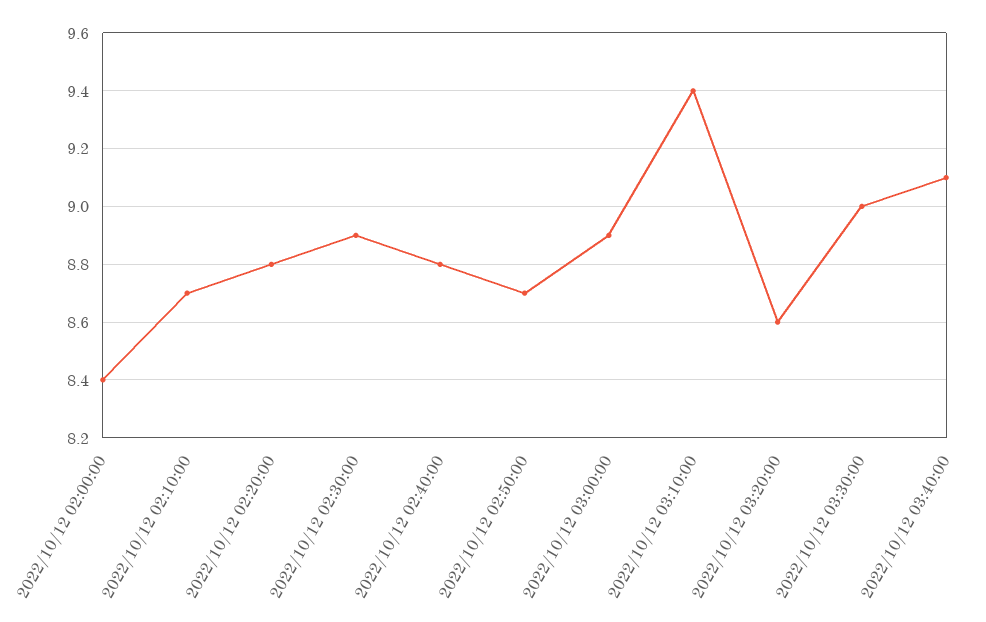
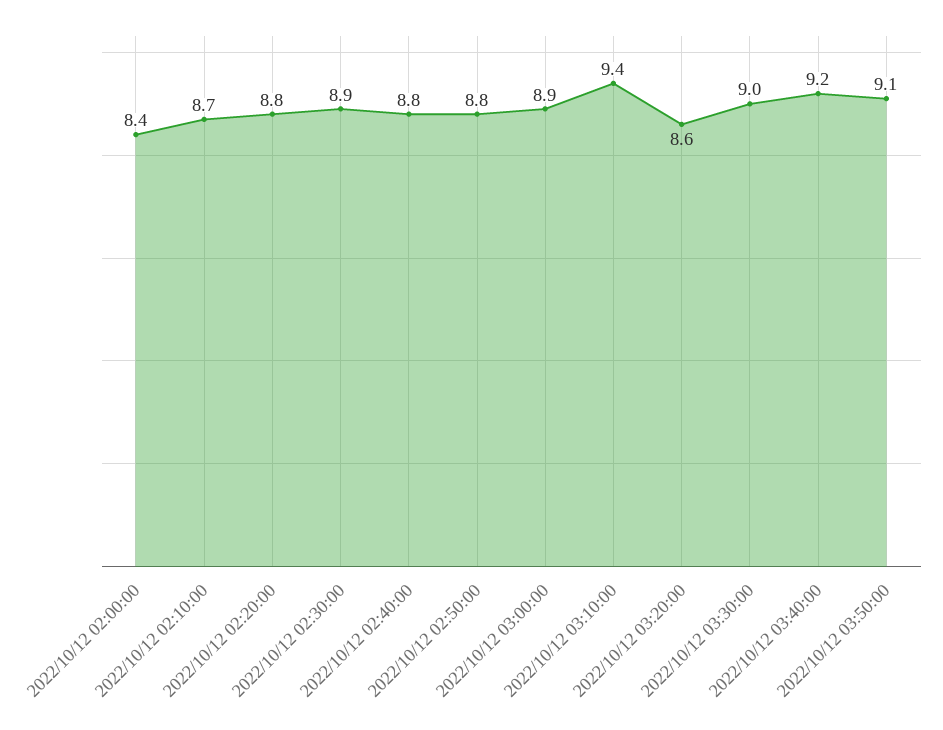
2022/10/12 02:50:00: 8.7 -> 8.8
2022/10/12 03:40:00: 9.1 -> 9.2
2022/10/12 03:50:00: none -> 9.1

